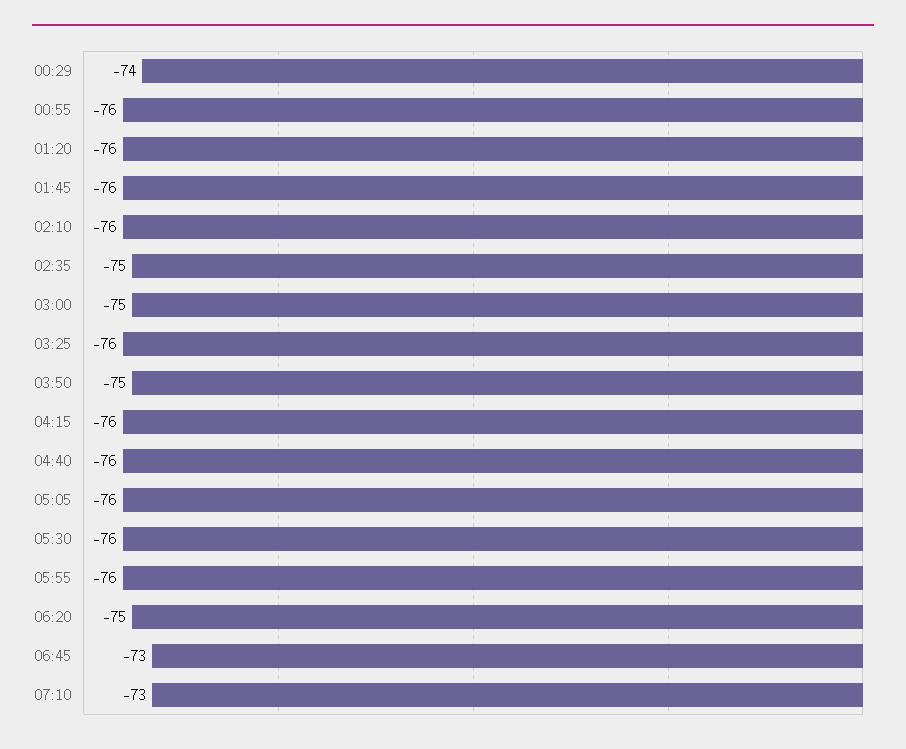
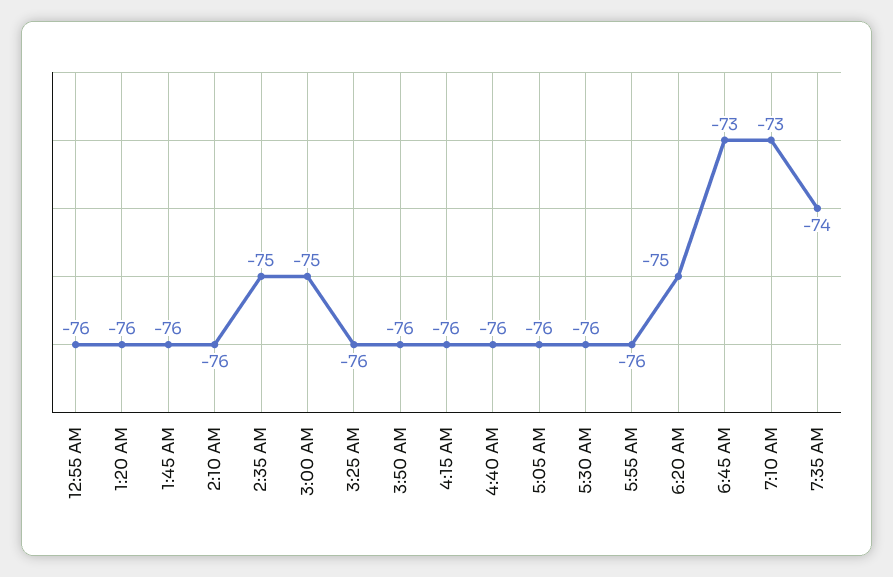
00:29: -74 -> none
03:50: -75 -> -76
7:35 AM: none -> -74

